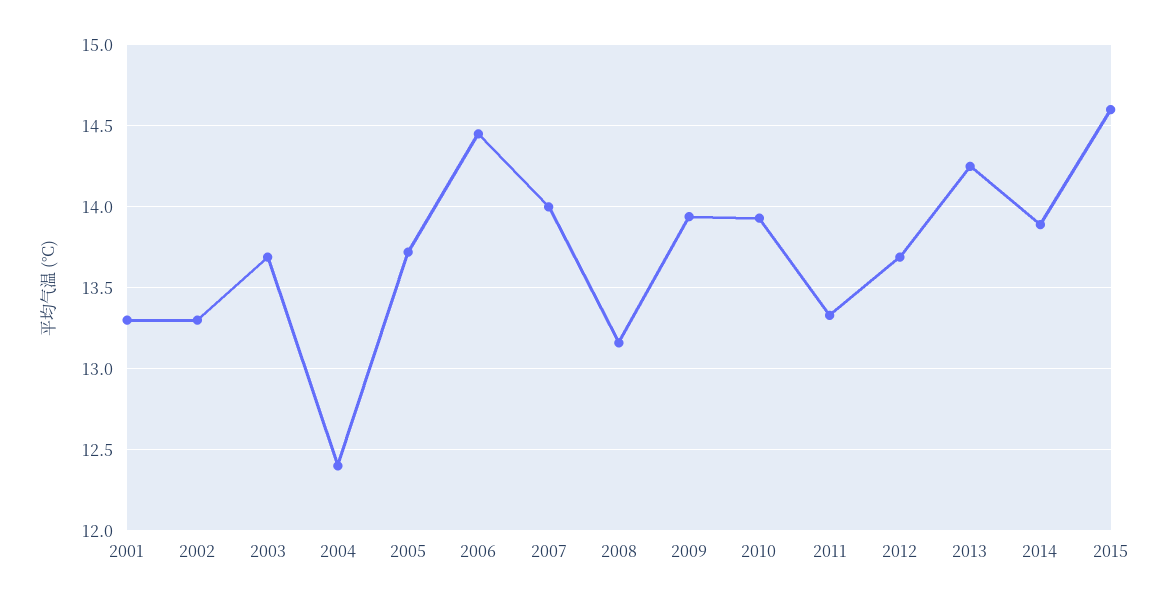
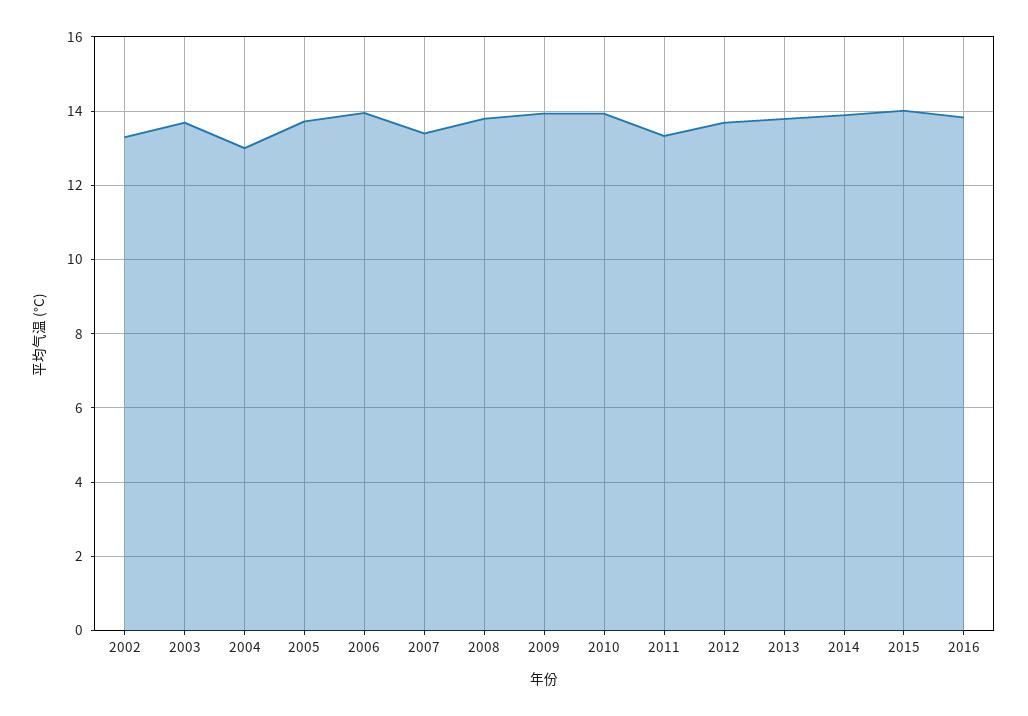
2001: 13.3 -> none
2004: 12.4 -> 13
2006: 14.45 -> 14
2007: 14 -> 13.4
2008: 13.15 -> 13.8
2013: 14.25 -> 13.8
2015: 14.6 -> 14
2016: none -> 13.8

